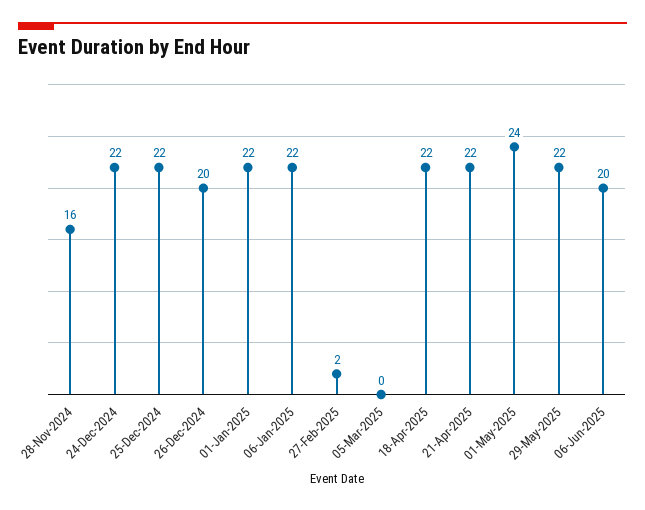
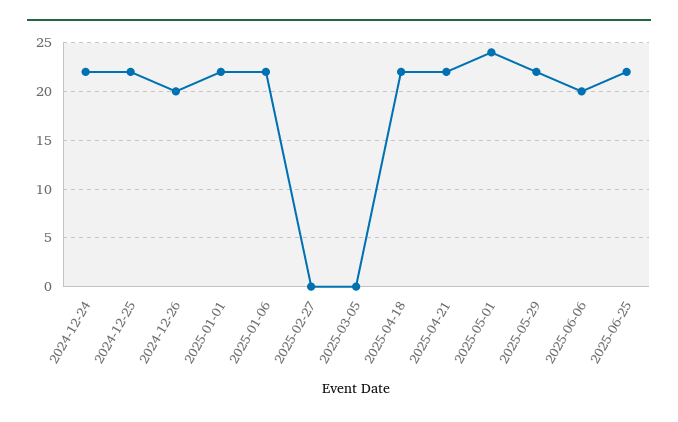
28-Nov-2024: 16 -> none
27-Feb-2025: 2 -> 0
2025-06-25: none -> 22

